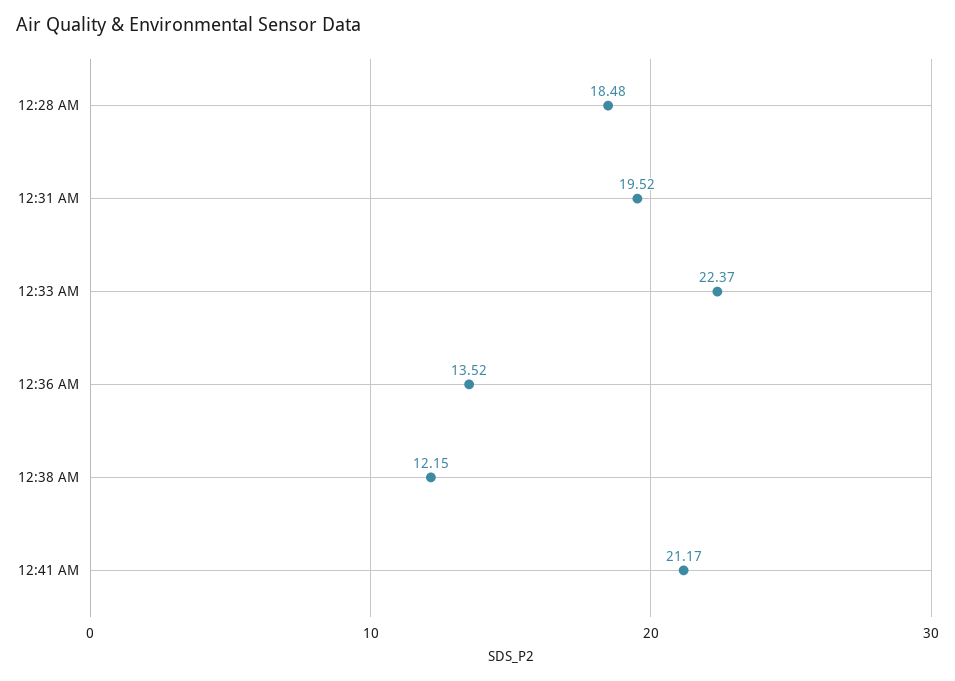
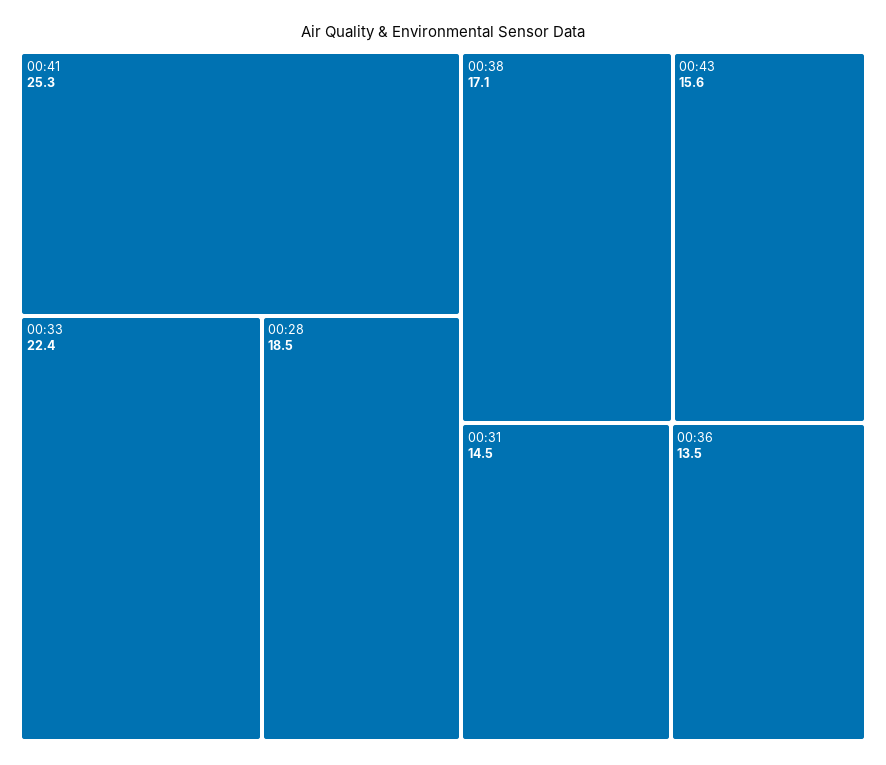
12:31 AM: 19.52 -> 14.5
12:38 AM: 12.15 -> 17.1
12:41 AM: 21.17 -> 25.3
00:43: none -> 15.6

